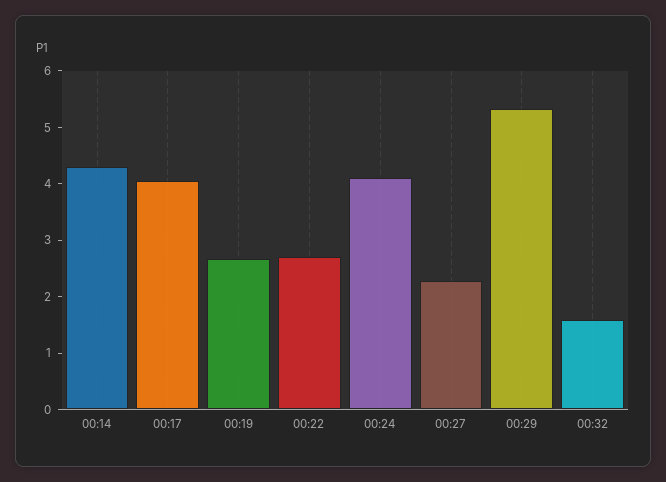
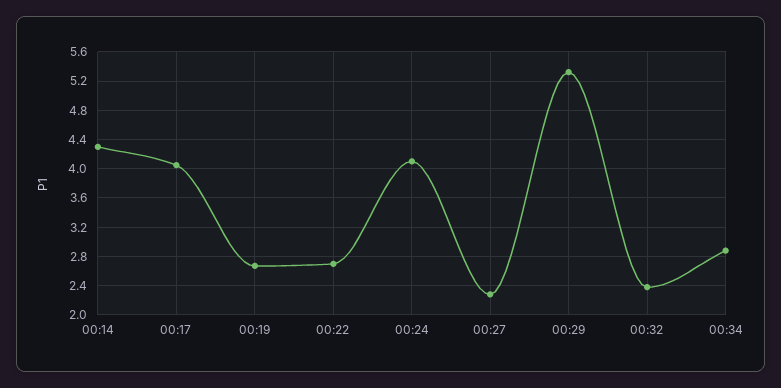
00:32: 1.6 -> 2.4
00:34: none -> 2.9

